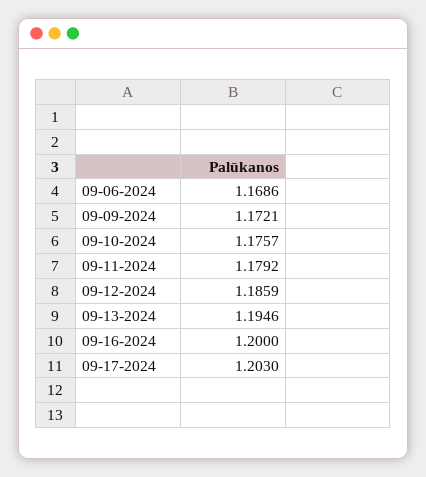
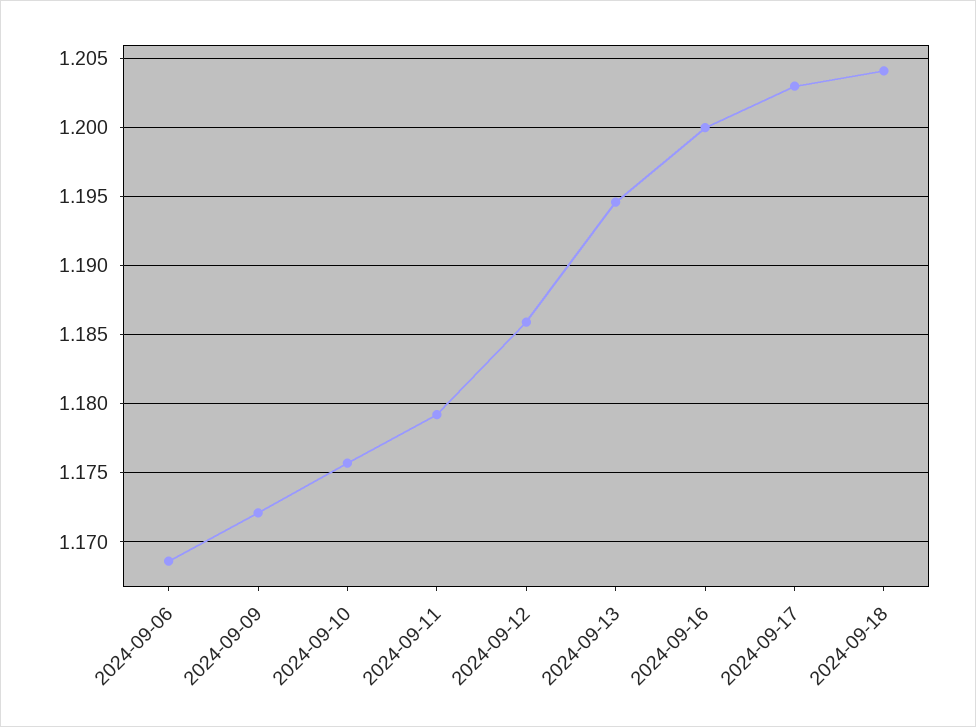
2024-09-18: none -> 1.204

